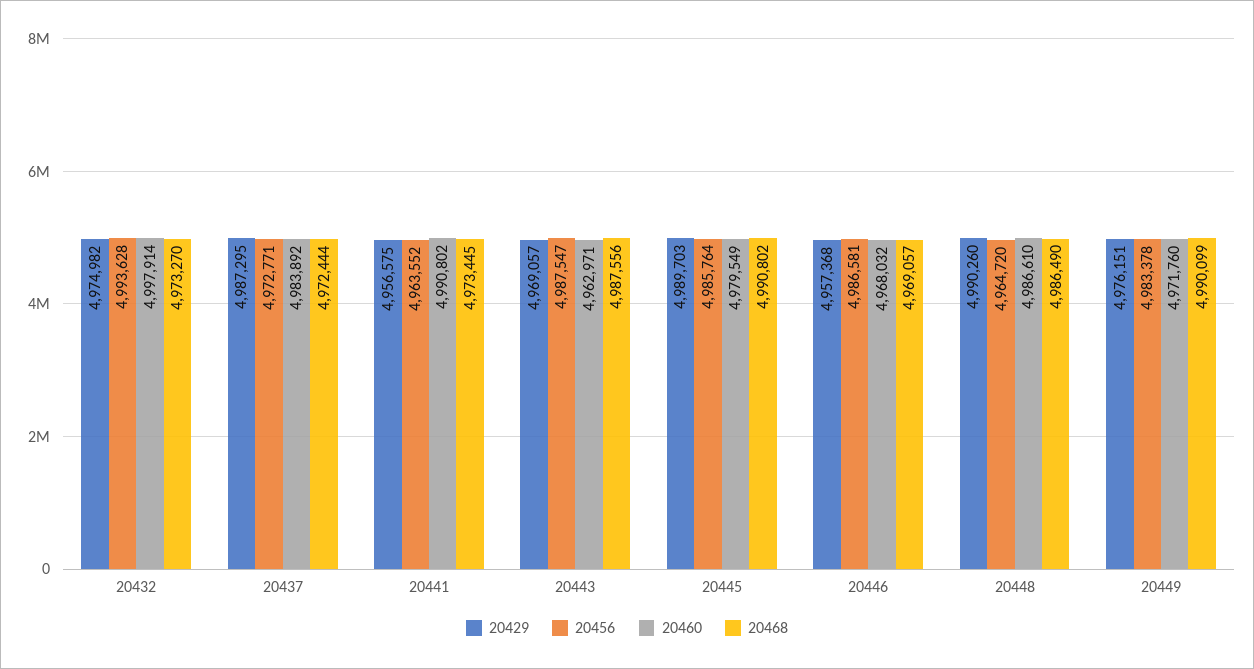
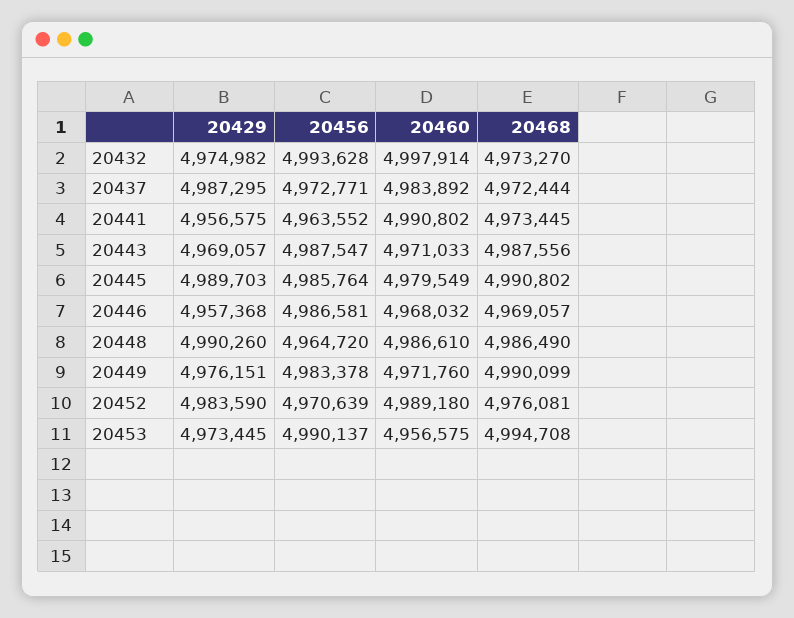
20460, 20443: 4962971 -> 4971033
20429, 20452: none -> 4983590
20456, 20452: none -> 4970639
20460, 20452: none -> 4989180
20468, 20452: none -> 4976081
20429, 20453: none -> 4973445
20456, 20453: none -> 4990137
20460, 20453: none -> 4956575
20468, 20453: none -> 4994708

